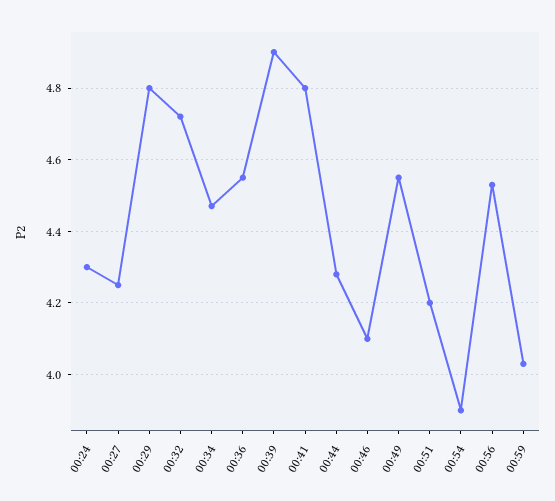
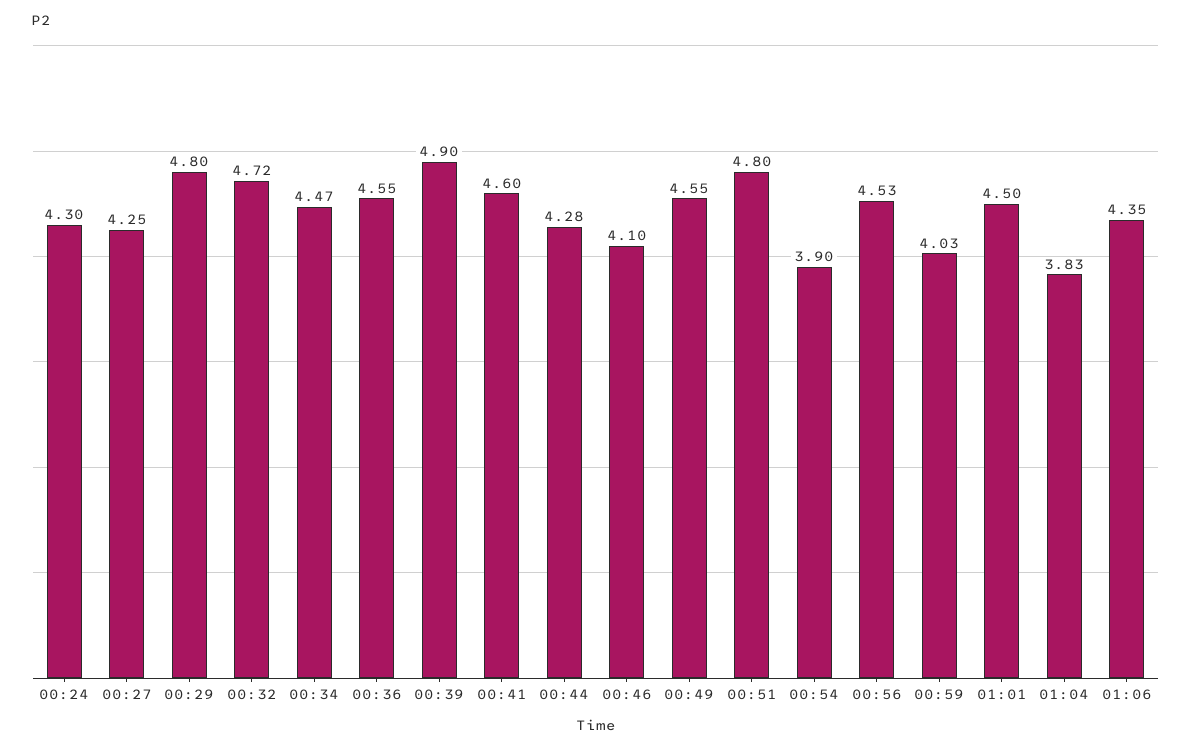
00:41: 4.8 -> 4.6
00:51: 4.2 -> 4.8
01:01: none -> 4.5
01:04: none -> 3.83
01:06: none -> 4.35

